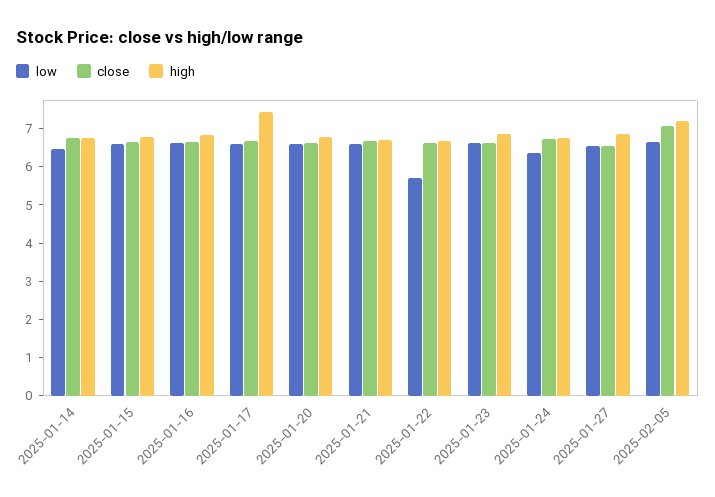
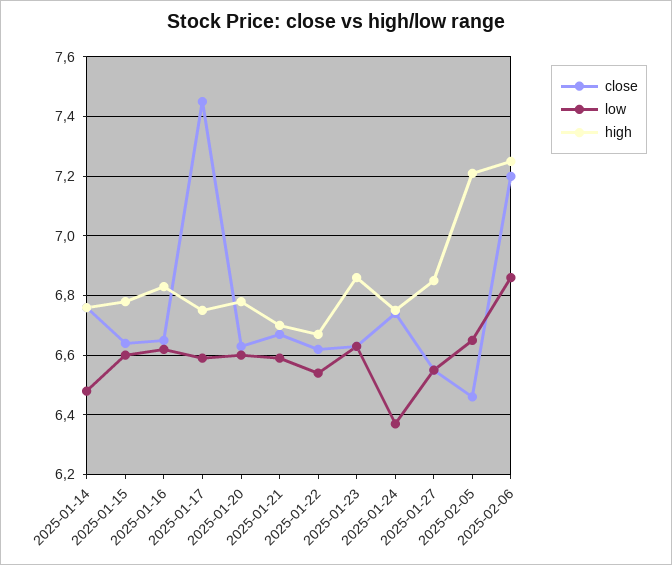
close, 2025-01-17: 6.75 -> 7.45
high, 2025-01-17: 7.5 -> 6.75
low, 2025-01-22: 5.75 -> 6.55
close, 2025-02-05: 7 -> 6.45
close, 2025-02-06: none -> 7.2
low, 2025-02-06: none -> 6.85
high, 2025-02-06: none -> 7.25

